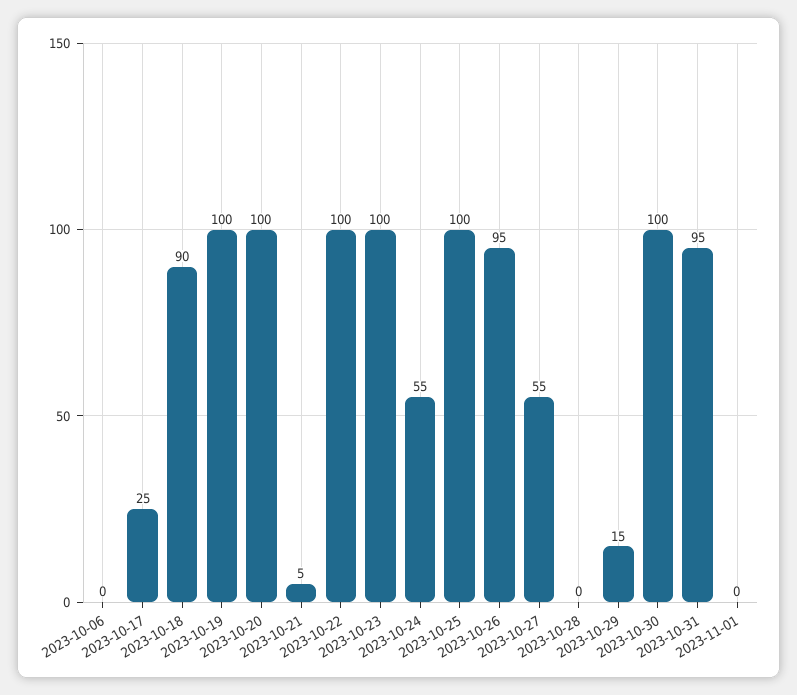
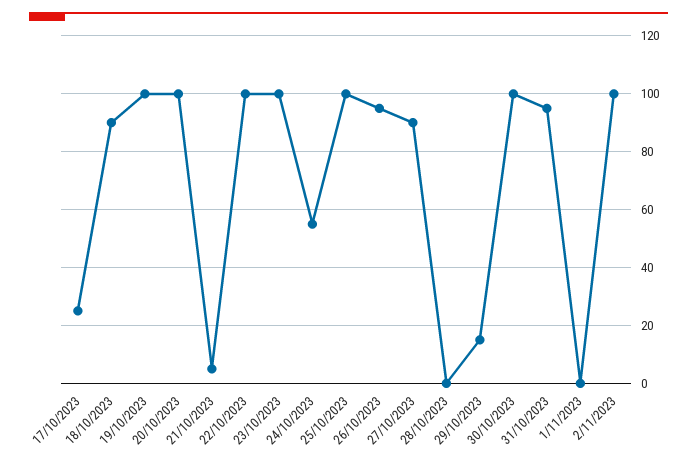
2023-10-06: 0 -> none
2023-10-27: 55 -> 90
2/11/2023: none -> 100

